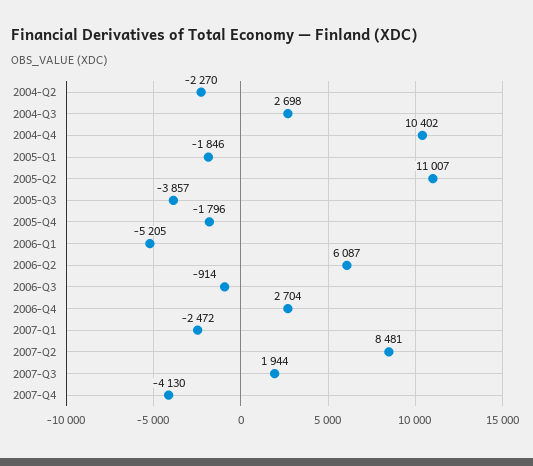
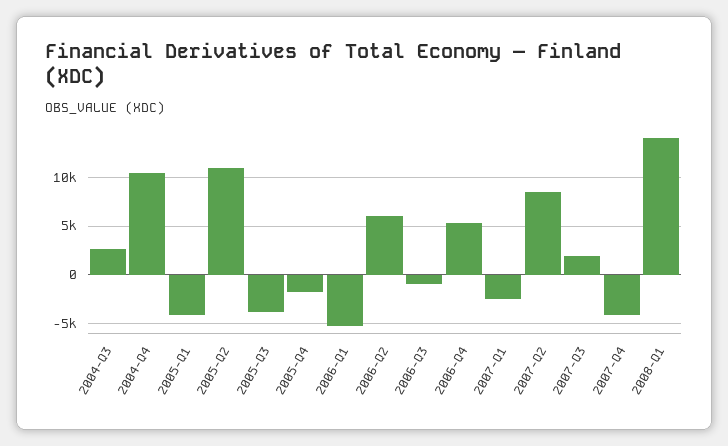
2004-Q2: -2270 -> none
2005-Q1: -1846 -> -4000
2006-Q4: 2704 -> 5000
2008-Q1: none -> 14000

